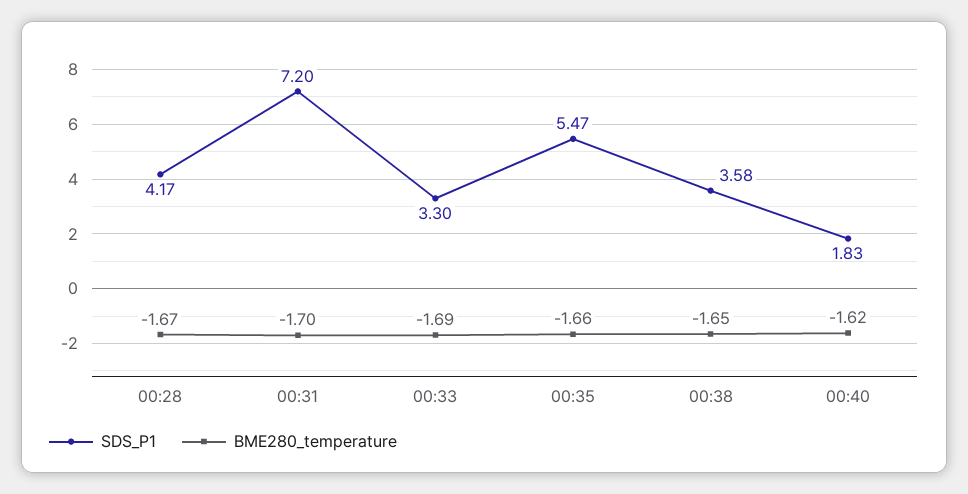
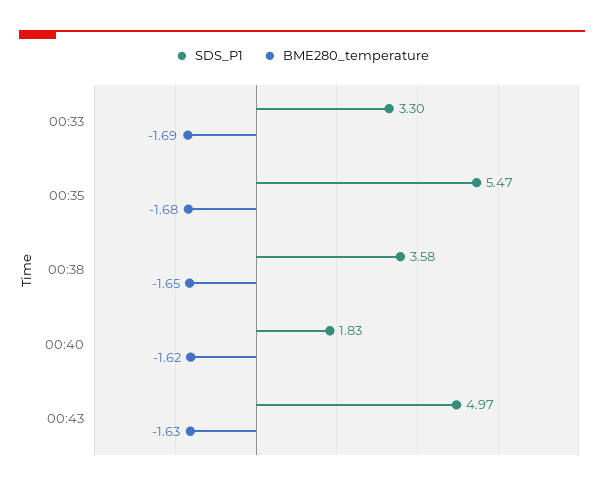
SDS_P1, 00:28: 4.17 -> none
BME280_temperature, 00:28: -1.67 -> none
SDS_P1, 00:31: 7.2 -> none
BME280_temperature, 00:31: -1.7 -> none
BME280_temperature, 00:35: -1.66 -> -1.68
SDS_P1, 00:43: none -> 4.97
BME280_temperature, 00:43: none -> -1.63

